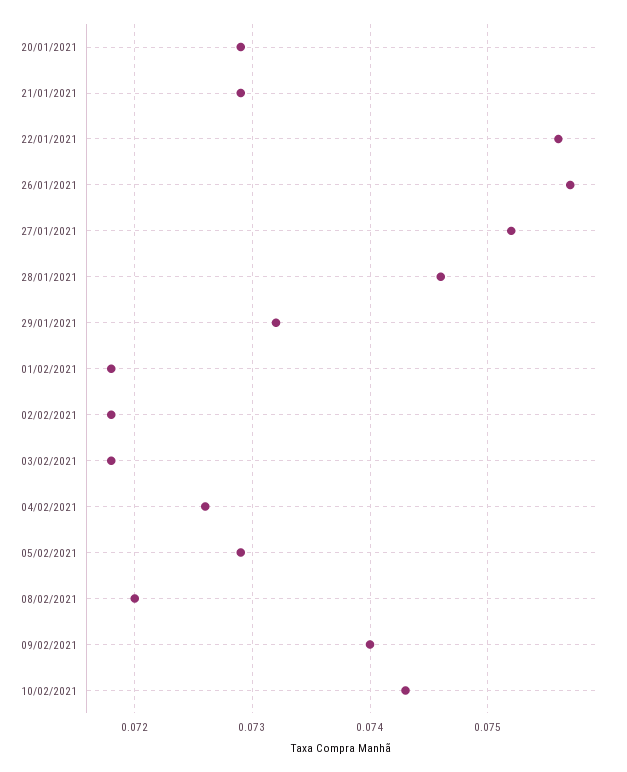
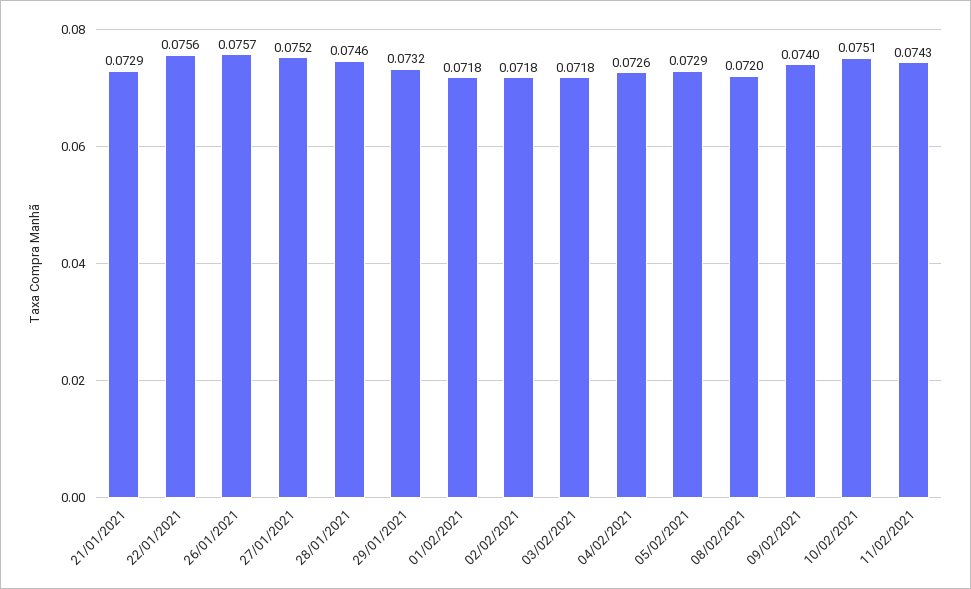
20/01/2021: 0.0729 -> none
10/02/2021: 0.0743 -> 0.0751
11/02/2021: none -> 0.0743

